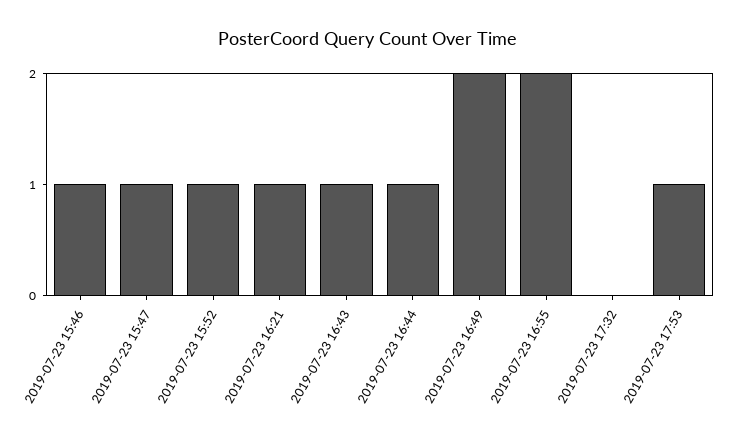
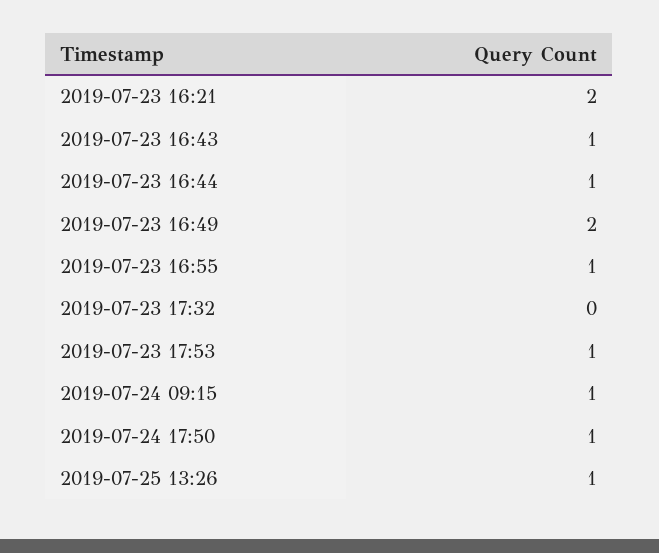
2019-07-23 15:46: 1 -> none
2019-07-23 15:47: 1 -> none
2019-07-23 15:52: 1 -> none
2019-07-23 16:21: 1 -> 2
2019-07-23 16:55: 2 -> 1
2019-07-24 09:15: none -> 1
2019-07-24 17:50: none -> 1
2019-07-25 13:26: none -> 1

